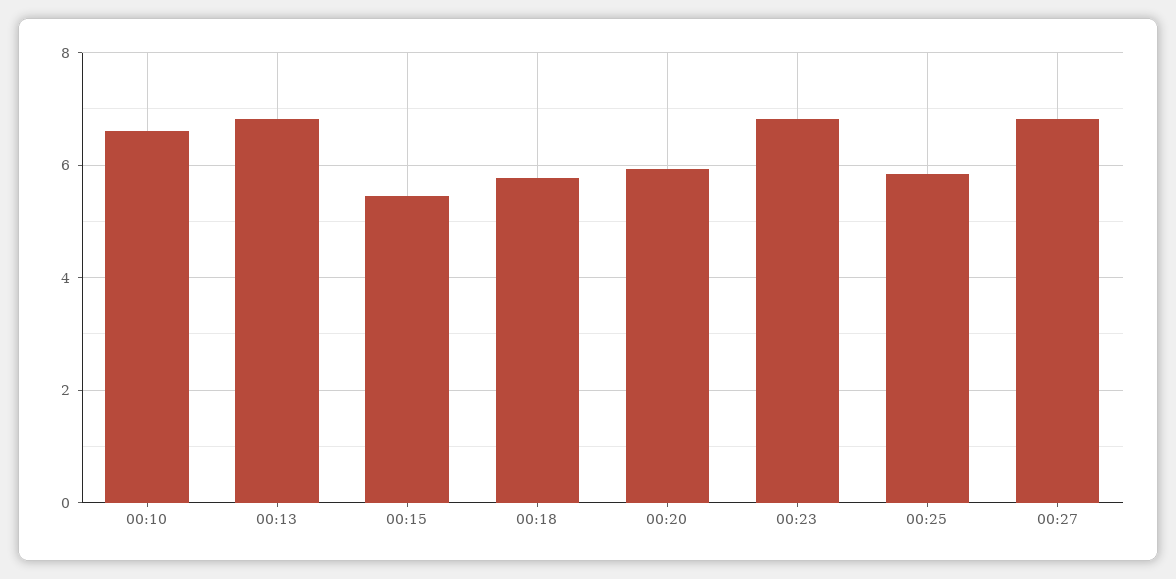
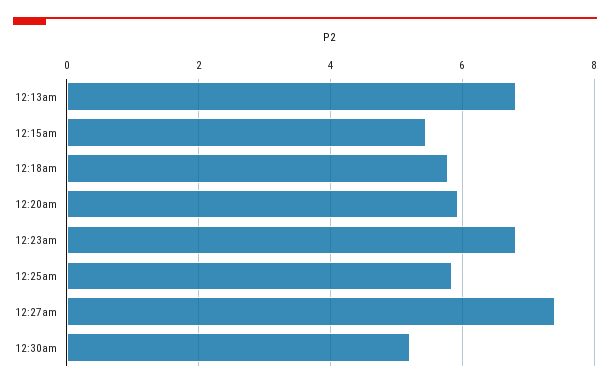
00:10: 6.6 -> none
00:27: 6.8 -> 7.4
12:30am: none -> 5.2

